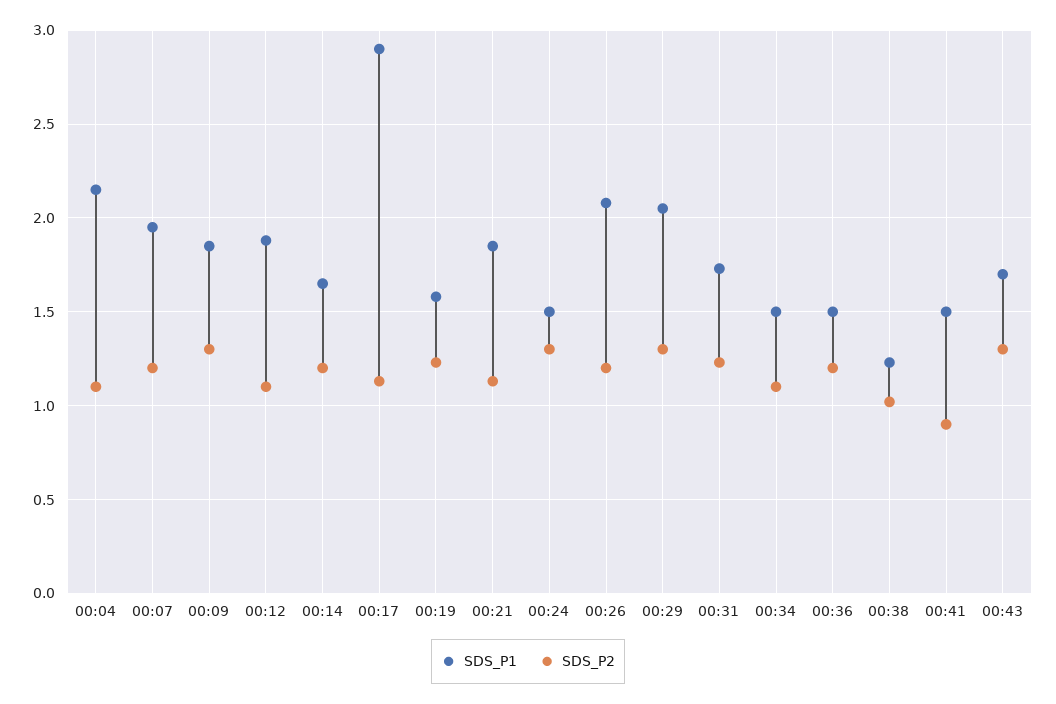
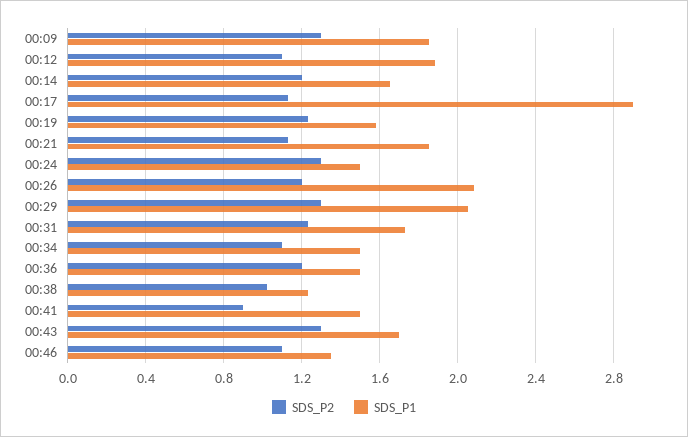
SDS_P1, 00:04: 2.15 -> none
SDS_P2, 00:04: 1.1 -> none
SDS_P1, 00:07: 1.95 -> none
SDS_P2, 00:07: 1.2 -> none
SDS_P2, 00:46: none -> 1.1
SDS_P1, 00:46: none -> 1.35

